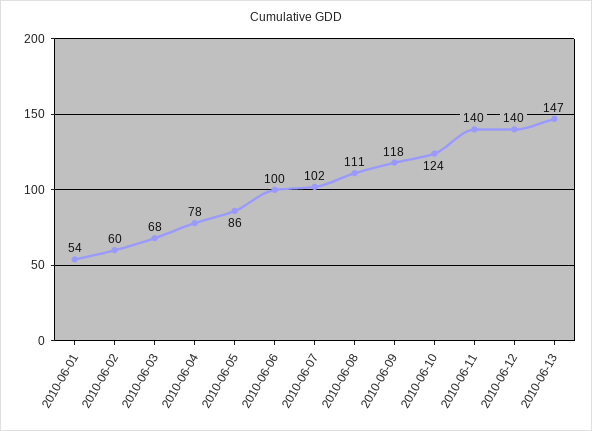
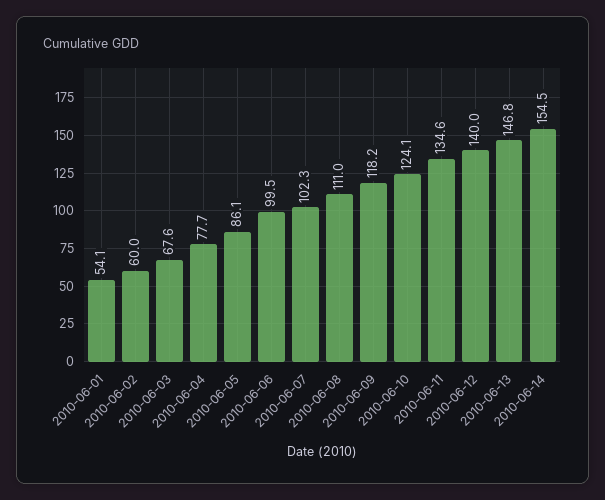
2010-06-11: 140 -> 134.6
2010-06-14: none -> 154.5

